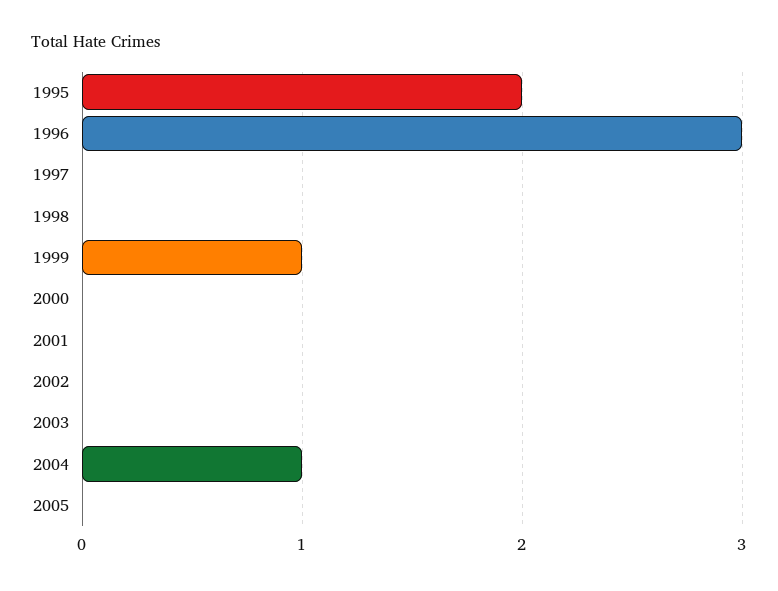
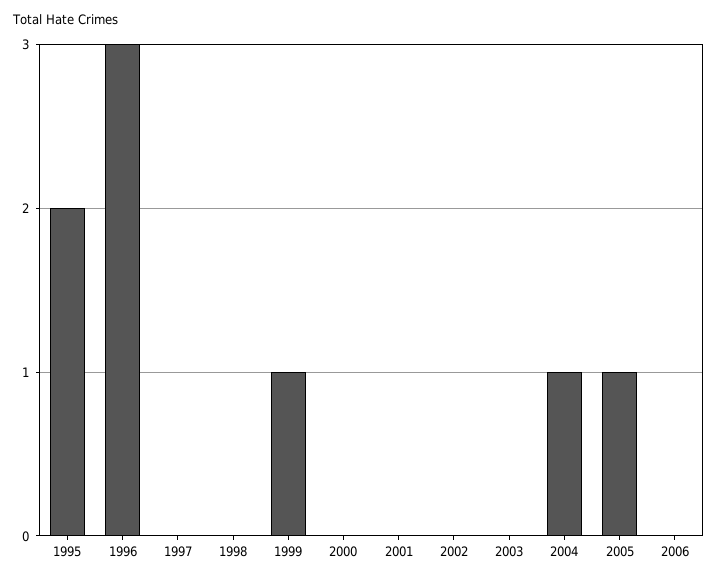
2005: 0 -> 1
2006: none -> 0

